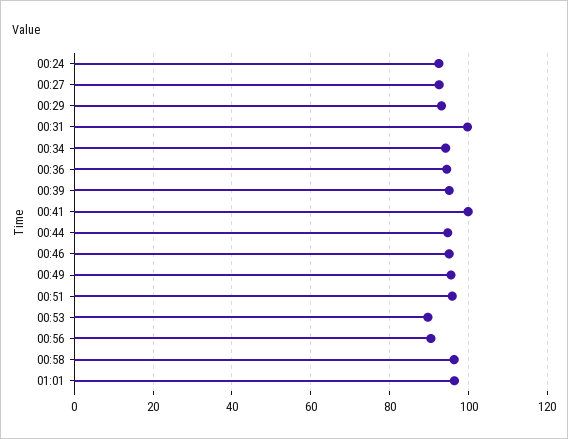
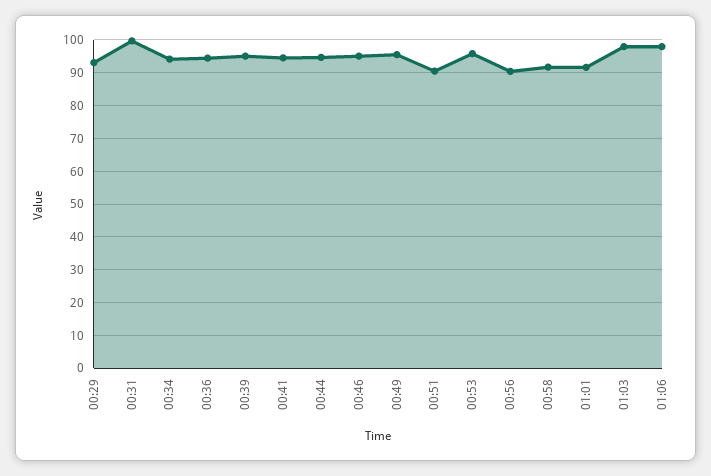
00:24: 92 -> none
00:27: 92 -> none
00:41: 100 -> 94
00:51: 96 -> 90
00:53: 90 -> 96
00:58: 96 -> 92
01:01: 96 -> 92
01:03: none -> 98
01:06: none -> 98

